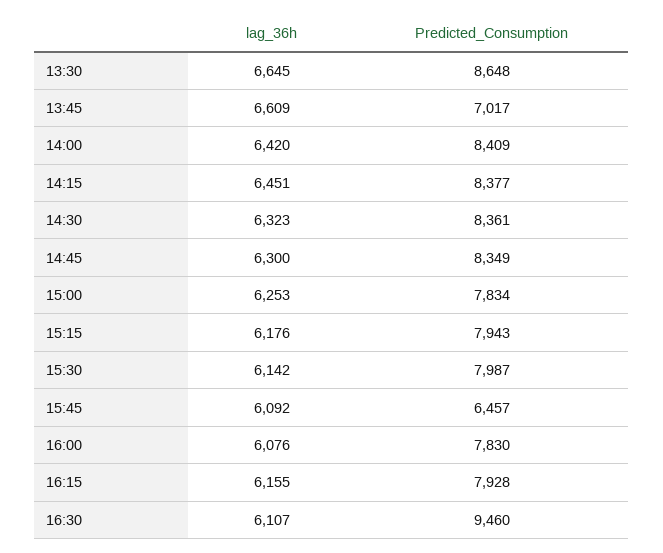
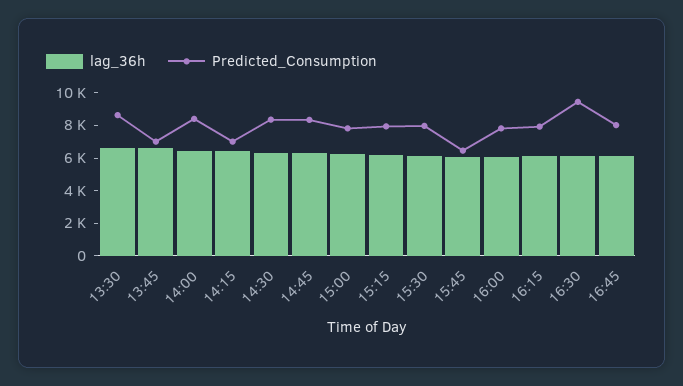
Predicted_Consumption, 14:15: 8377 -> 7000
lag_36h, 16:45: none -> 6000
Predicted_Consumption, 16:45: none -> 8000

